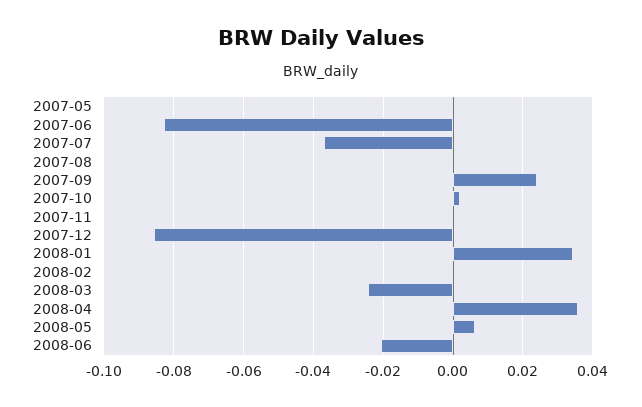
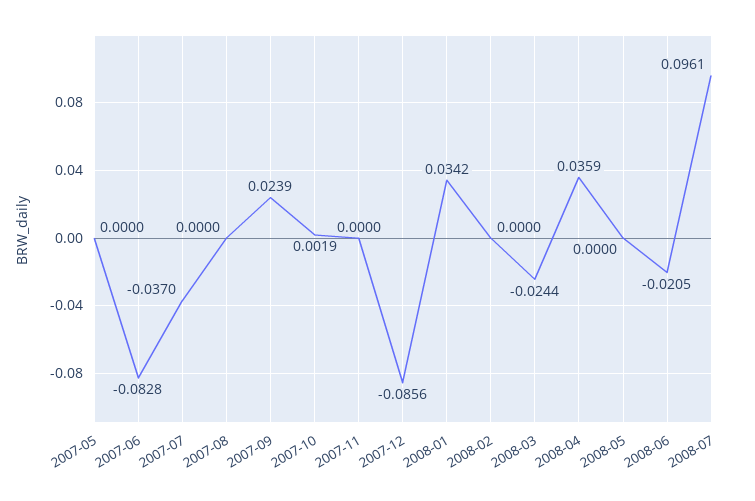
2008-05: 0.006 -> 0
2008-07: none -> 0.0961

